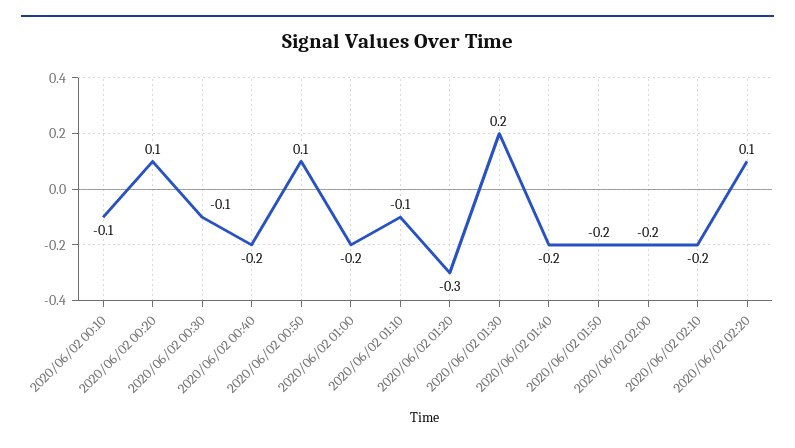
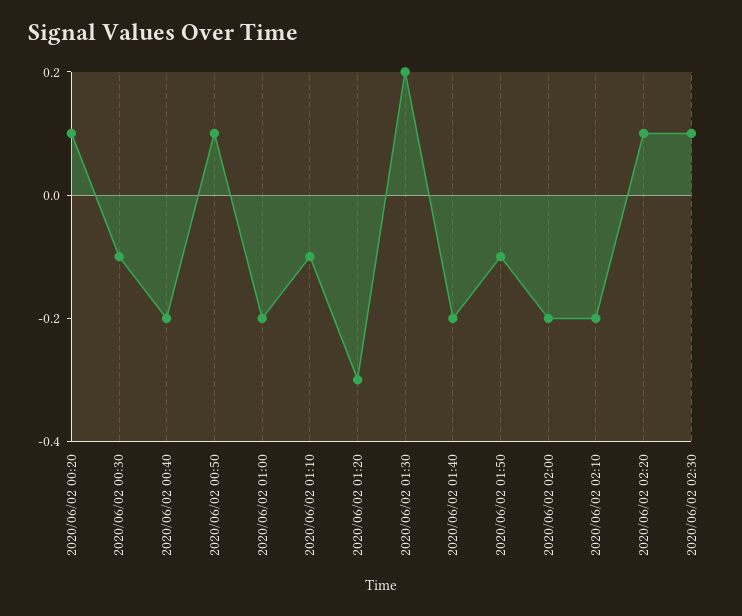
2020/06/02 00:10: -0.1 -> none
2020/06/02 01:50: -0.2 -> -0.1
2020/06/02 02:30: none -> 0.1

